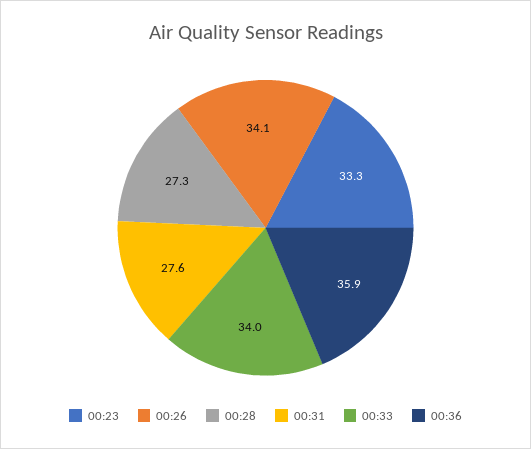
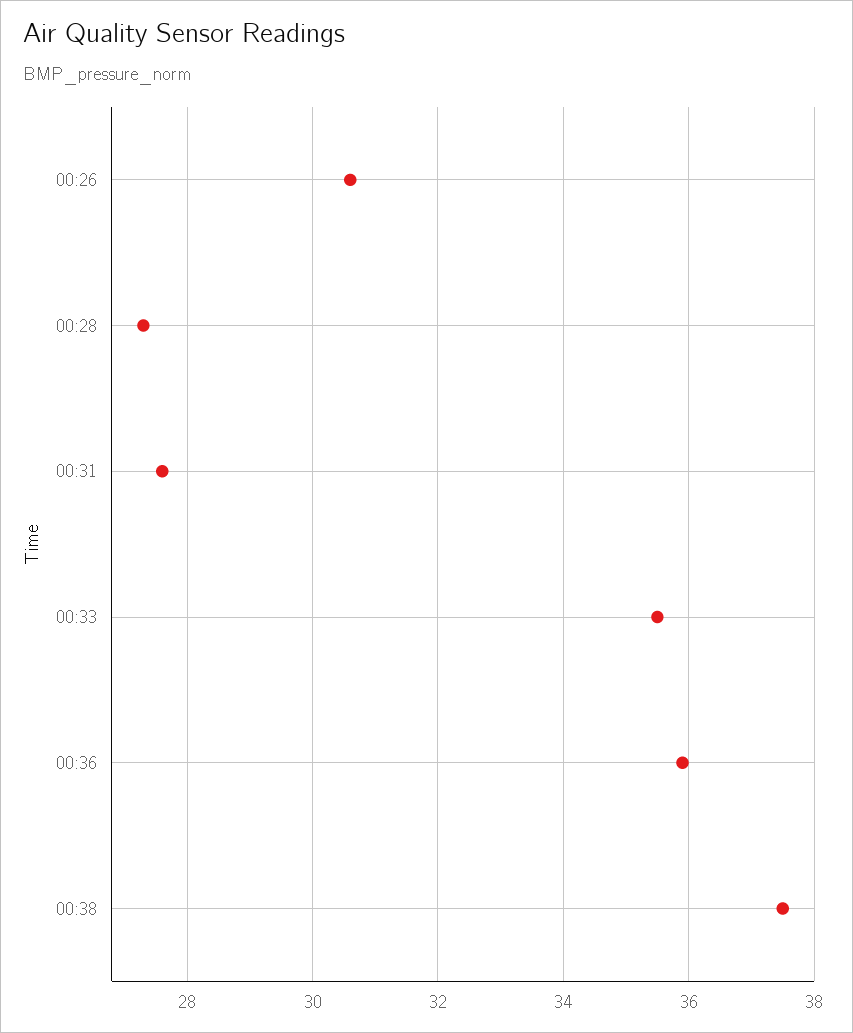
00:23: 33.3 -> none
00:26: 34.1 -> 30.5
00:33: 34 -> 35.5
00:38: none -> 37.5

